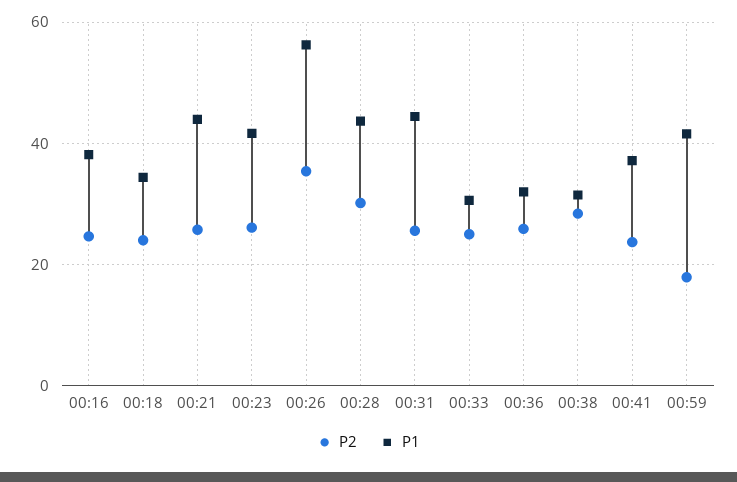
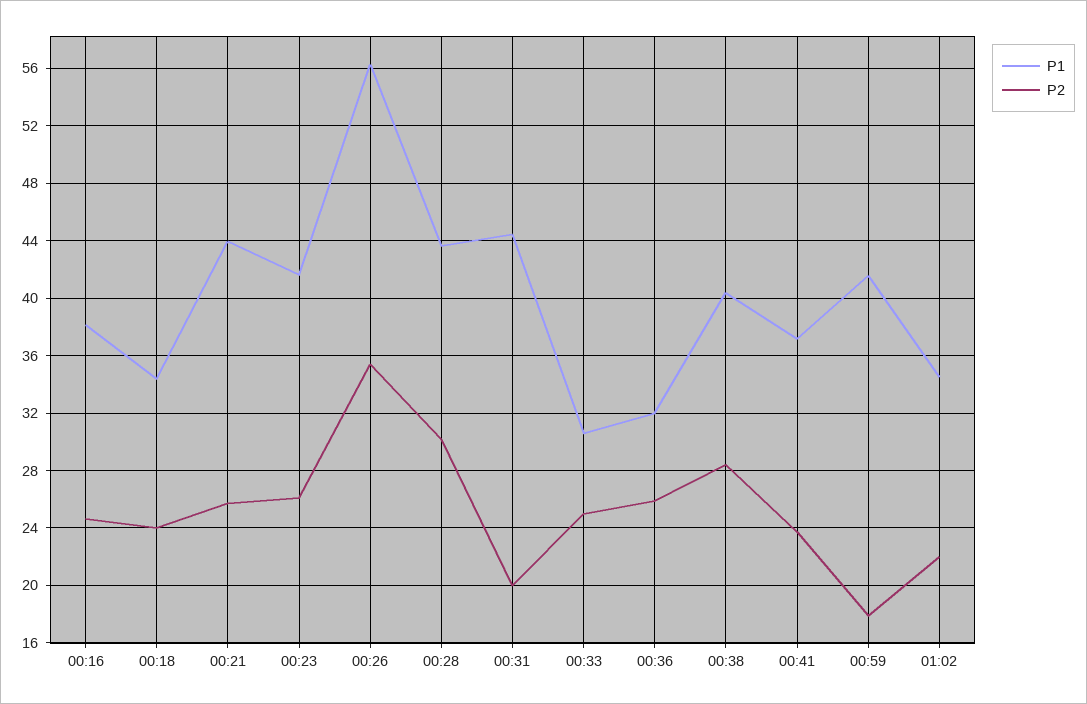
P2, 00:31: 26 -> 20
P1, 00:38: 32 -> 40.5
P1, 01:02: none -> 34.5
P2, 01:02: none -> 22

